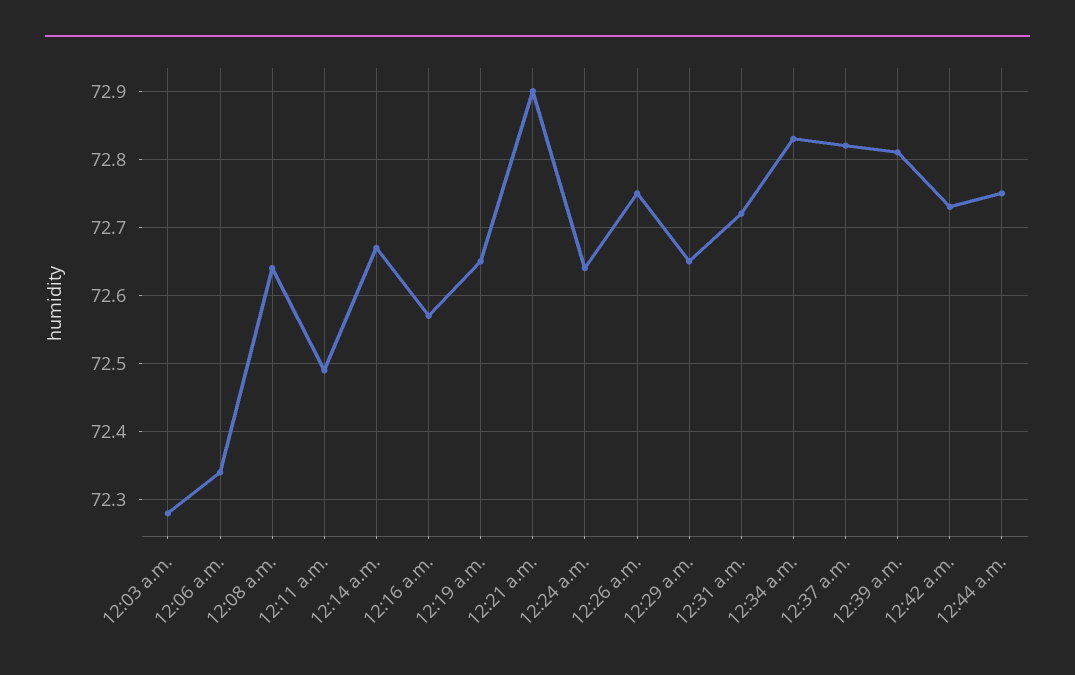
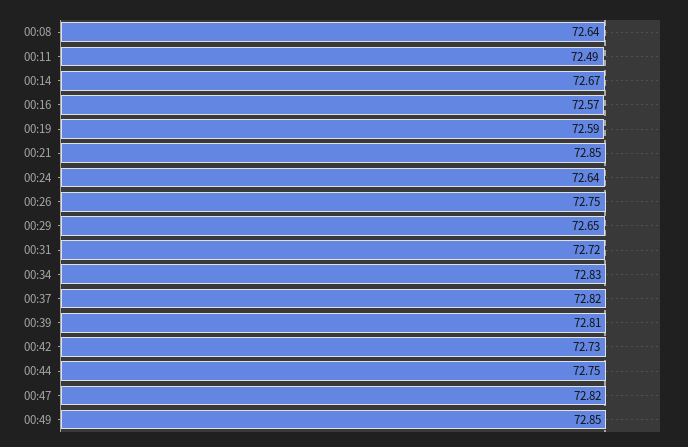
12:03 a.m.: 72.28 -> none
12:06 a.m.: 72.34 -> none
12:19 a.m.: 72.65 -> 72.59
12:21 a.m.: 72.9 -> 72.85
00:47: none -> 72.82
00:49: none -> 72.85

